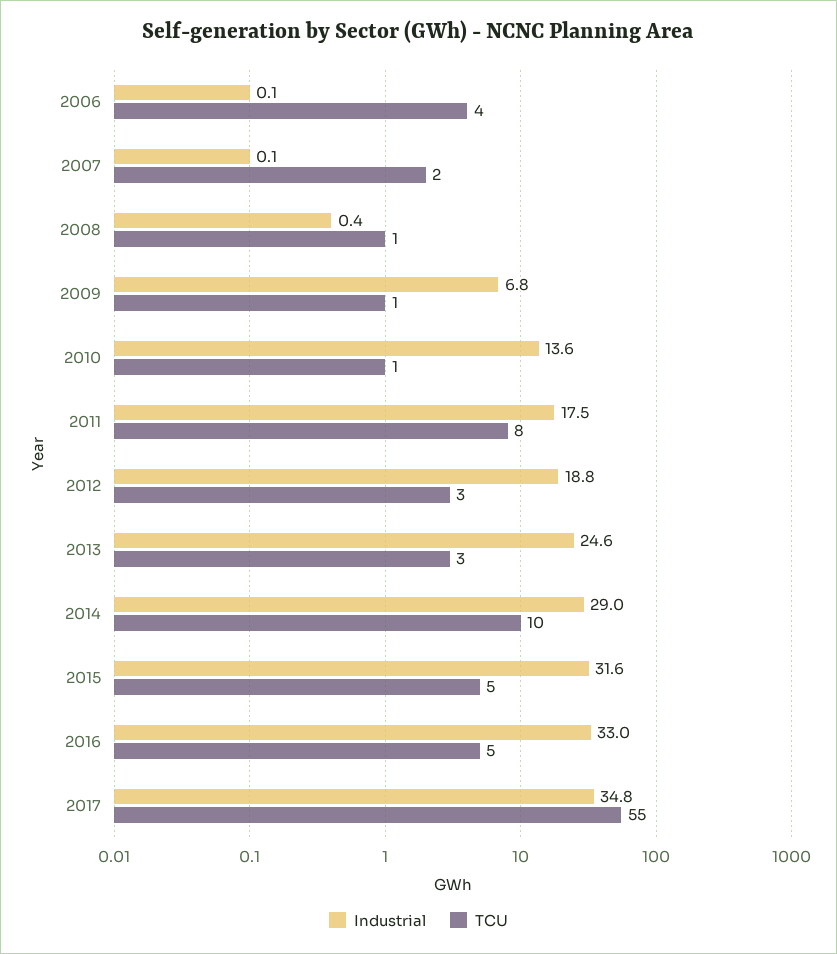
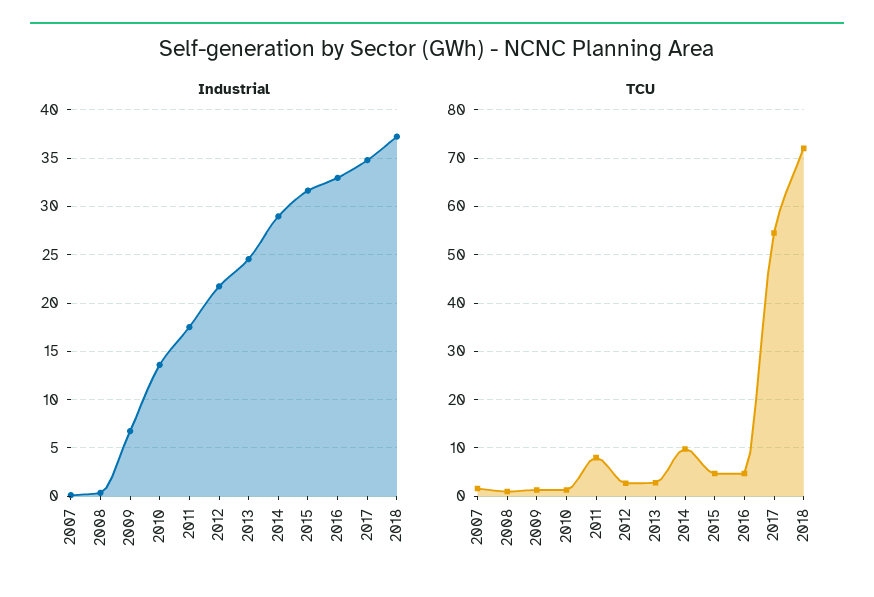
Industrial, 2006: 0.1 -> none
TCU, 2006: 4 -> none
Industrial, 2012: 18.8 -> 22
Industrial, 2018: none -> 37
TCU, 2018: none -> 72

